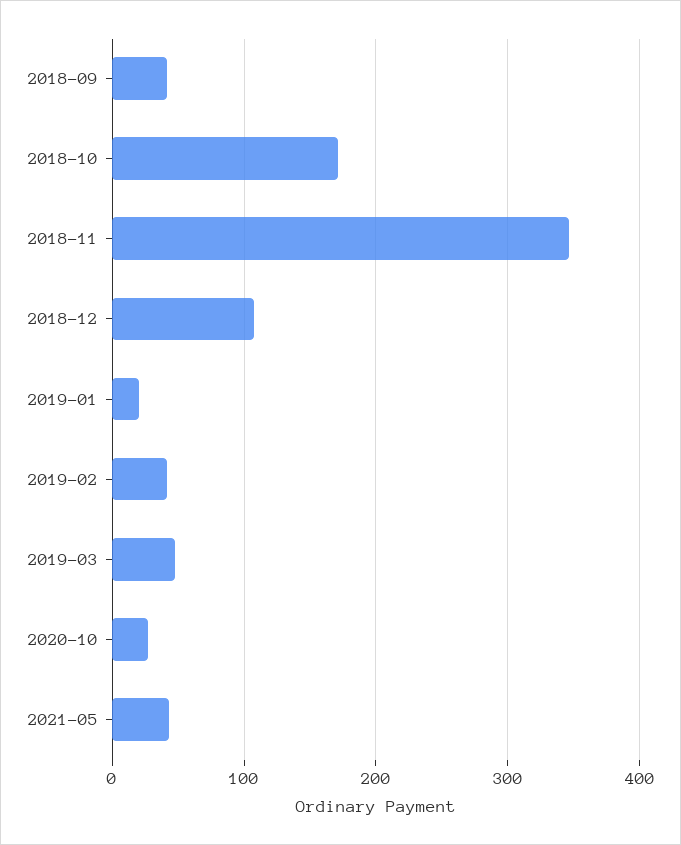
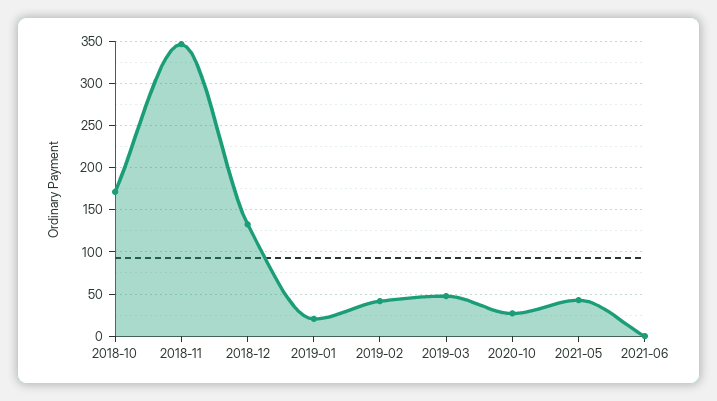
2018-09: 40 -> none
2018-12: 110 -> 130
2021-06: none -> 0

